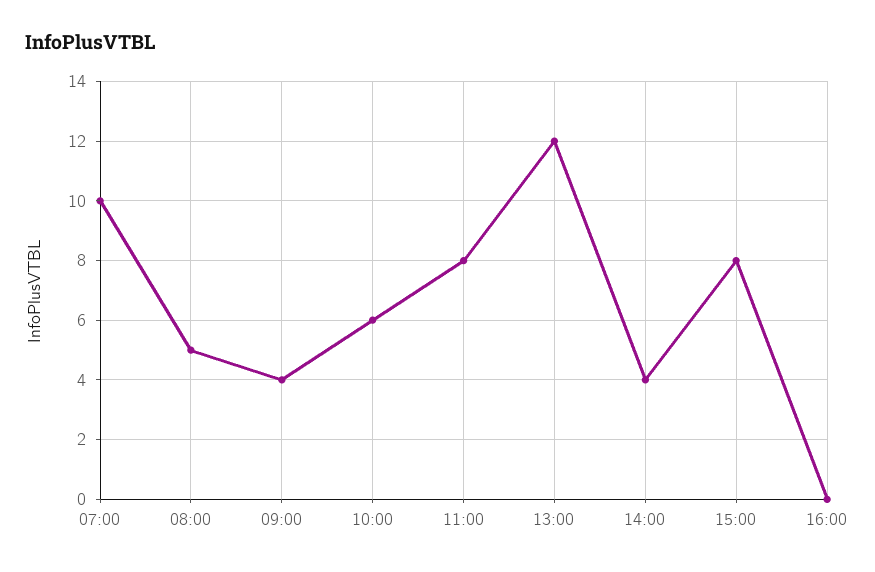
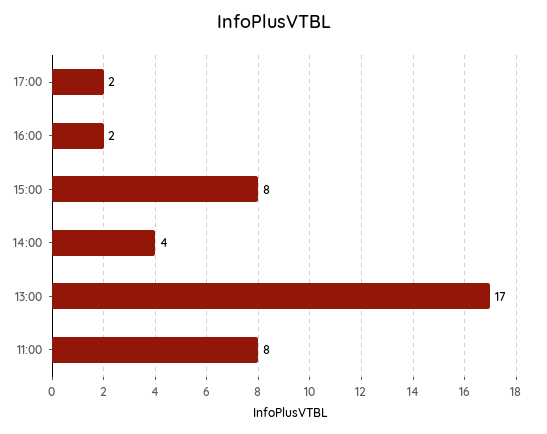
07:00: 10 -> none
08:00: 5 -> none
09:00: 4 -> none
10:00: 6 -> none
13:00: 12 -> 17
16:00: 0 -> 2
17:00: none -> 2

